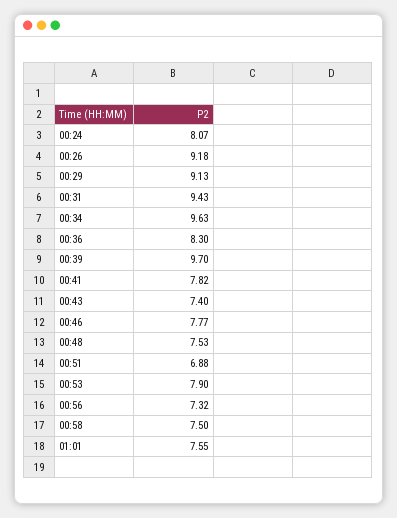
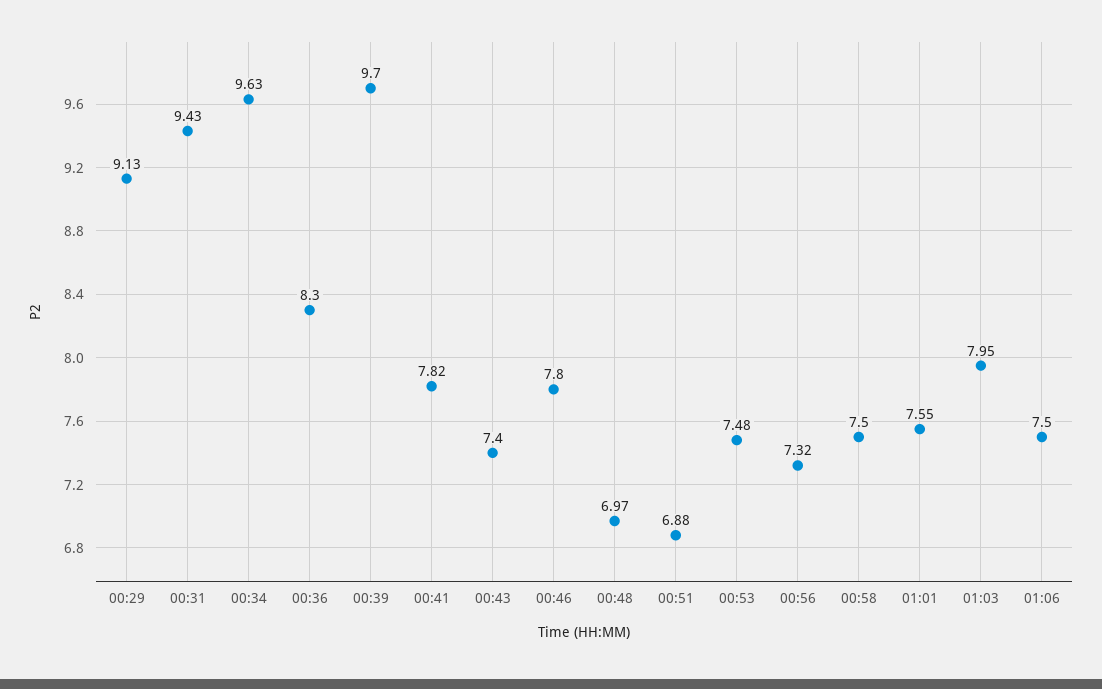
00:24: 8.07 -> none
00:26: 9.18 -> none
00:46: 7.77 -> 7.8
00:48: 7.53 -> 6.97
00:53: 7.9 -> 7.48
01:03: none -> 7.95
01:06: none -> 7.5

